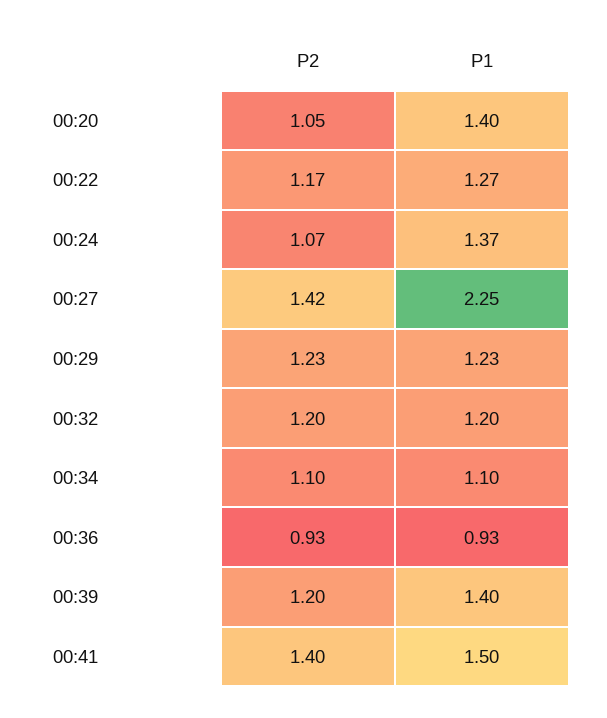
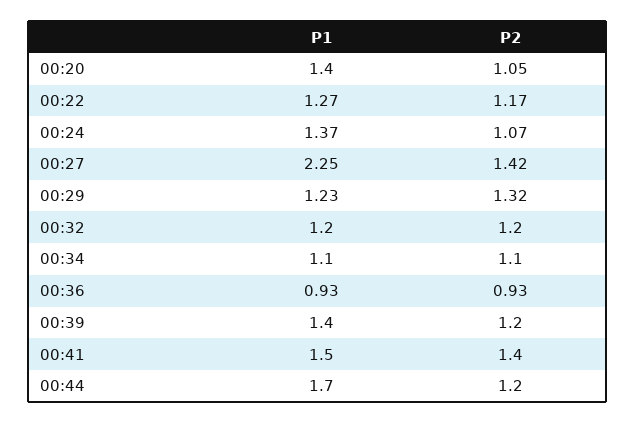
P2, 00:29: 1.23 -> 1.32
P1, 00:44: none -> 1.7
P2, 00:44: none -> 1.2

